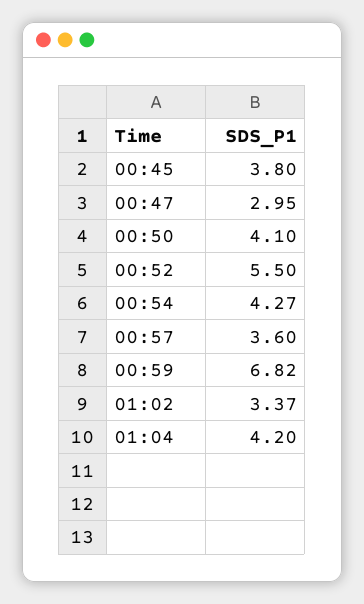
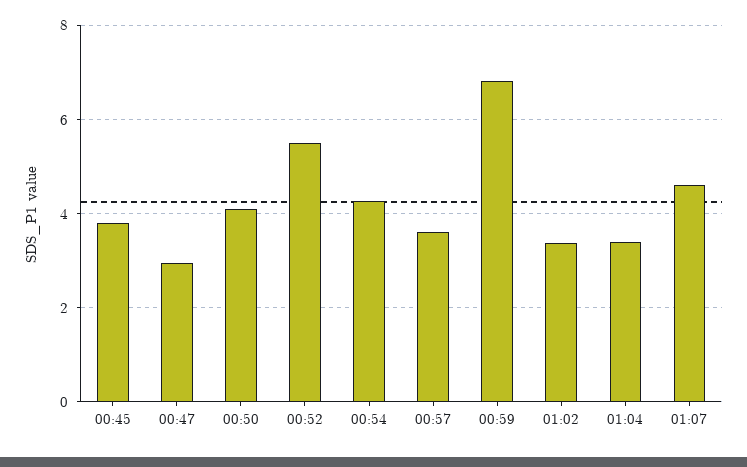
01:04: 4.2 -> 3.4
01:07: none -> 4.6

